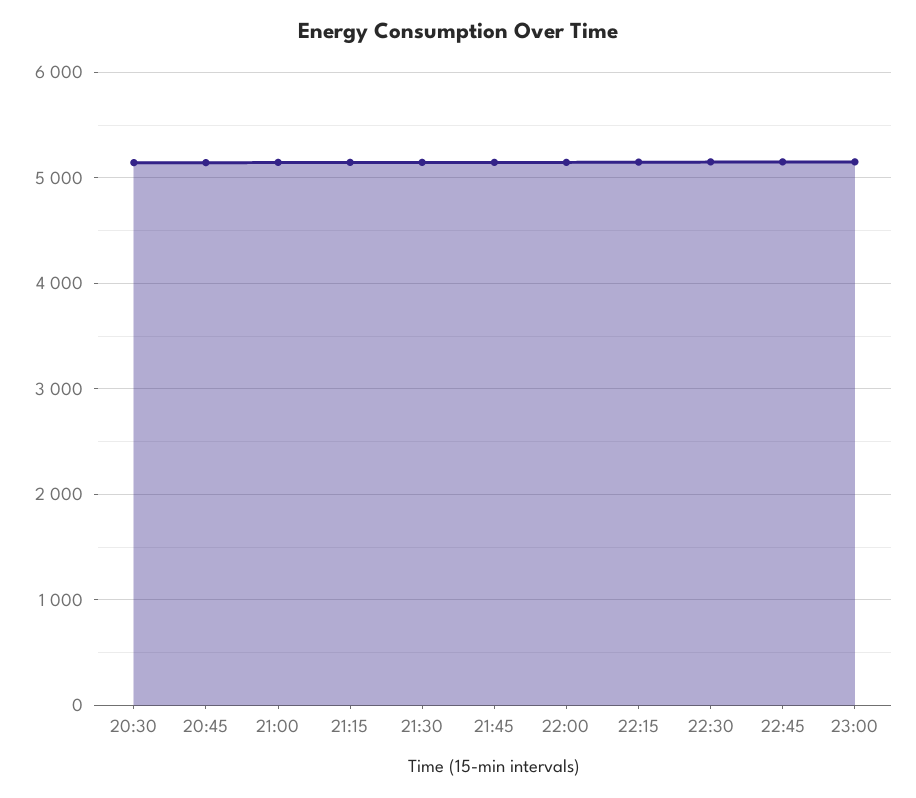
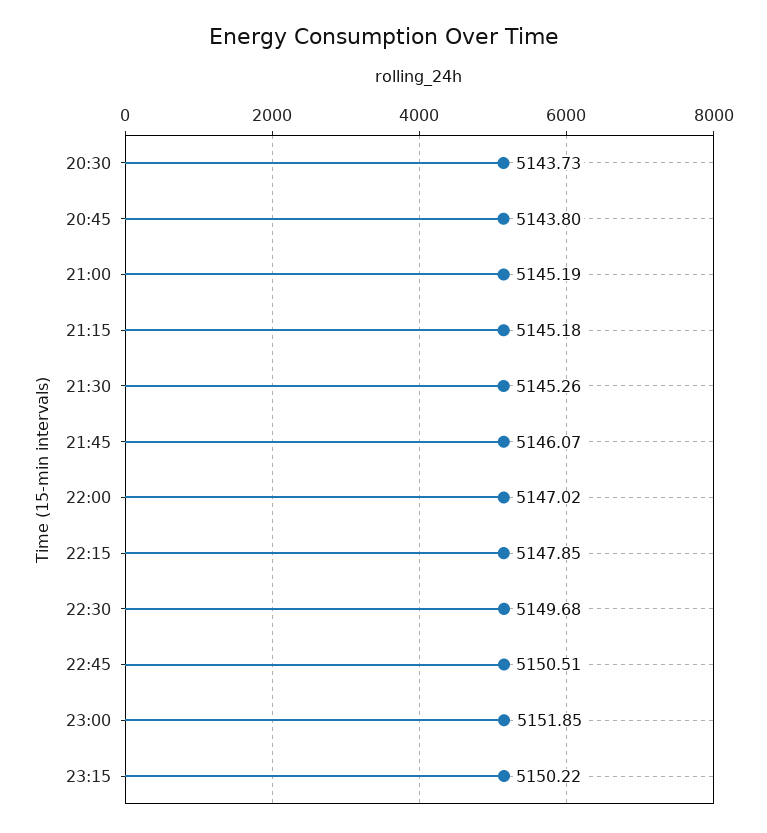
23:15: none -> 5150.22

